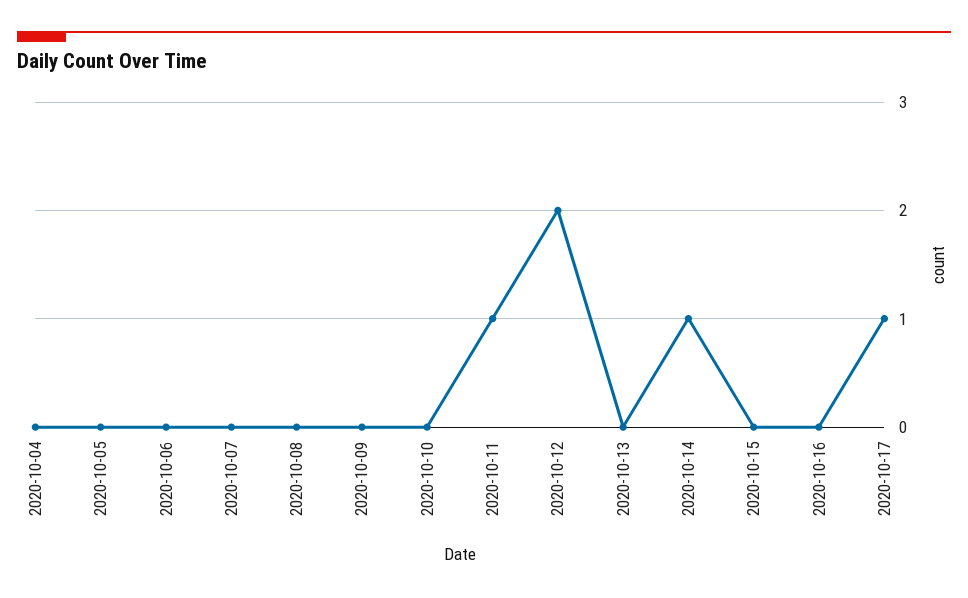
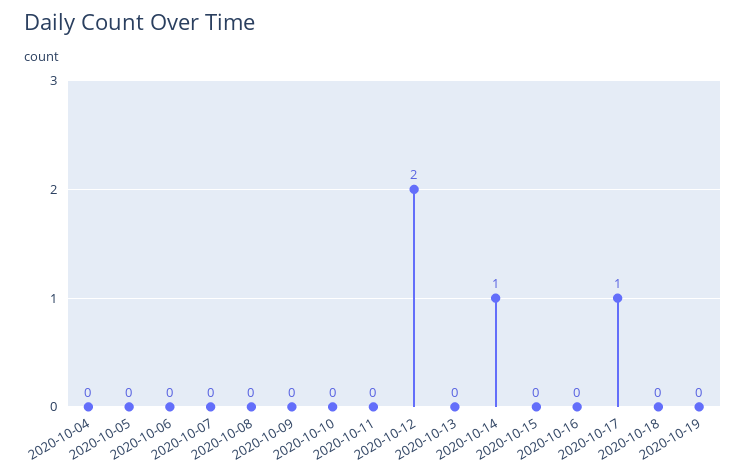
2020-10-11: 1 -> 0
2020-10-18: none -> 0
2020-10-19: none -> 0

